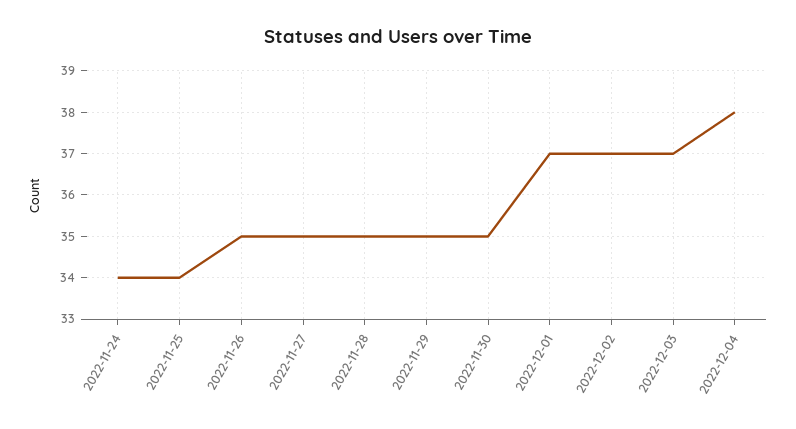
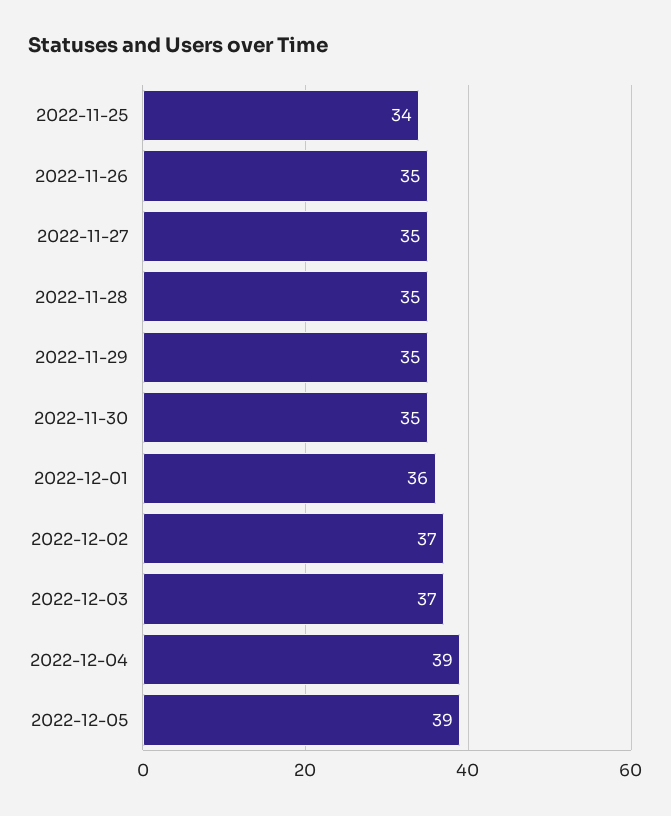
2022-11-24: 34 -> none
2022-12-01: 37 -> 36
2022-12-04: 38 -> 39
2022-12-05: none -> 39

